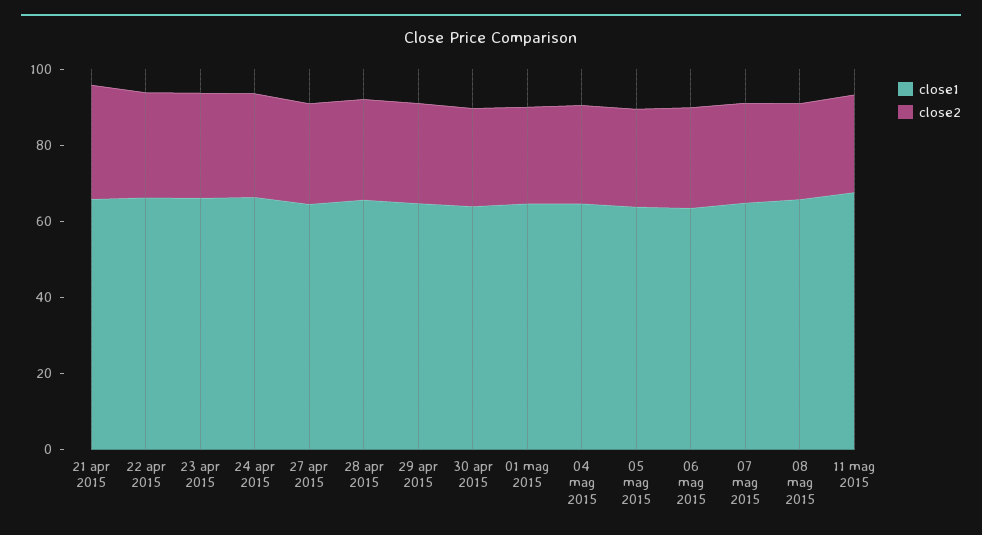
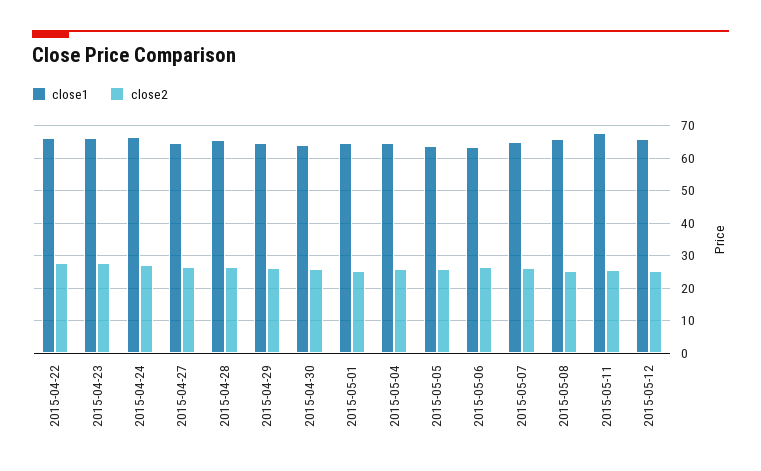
close1, 21 apr 2015: 65 -> none
close2, 21 apr 2015: 30 -> none
close1, 2015-05-12: none -> 66
close2, 2015-05-12: none -> 26

